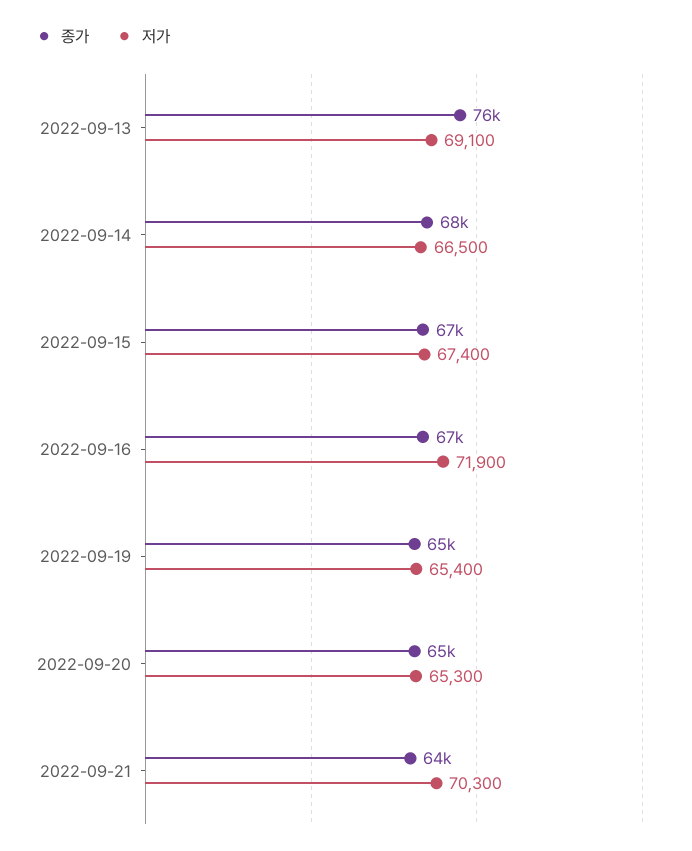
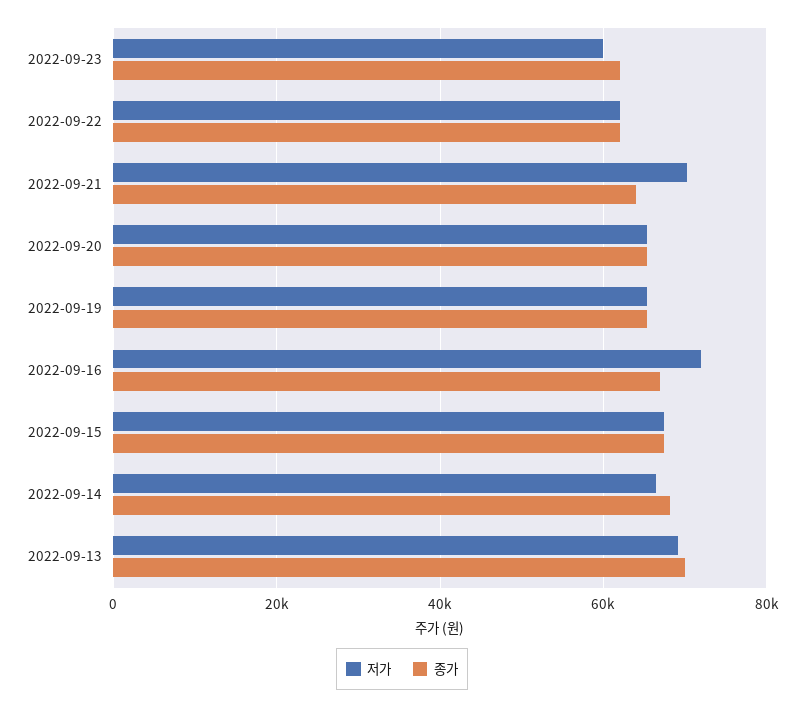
종가, 2022-09-13: 76000 -> 70000
저가, 2022-09-23: none -> 60000
종가, 2022-09-23: none -> 62000
저가, 2022-09-22: none -> 62000
종가, 2022-09-22: none -> 62000

